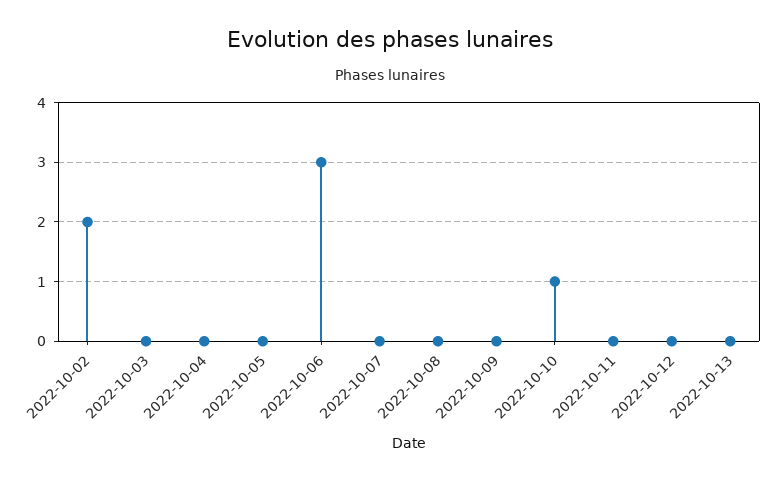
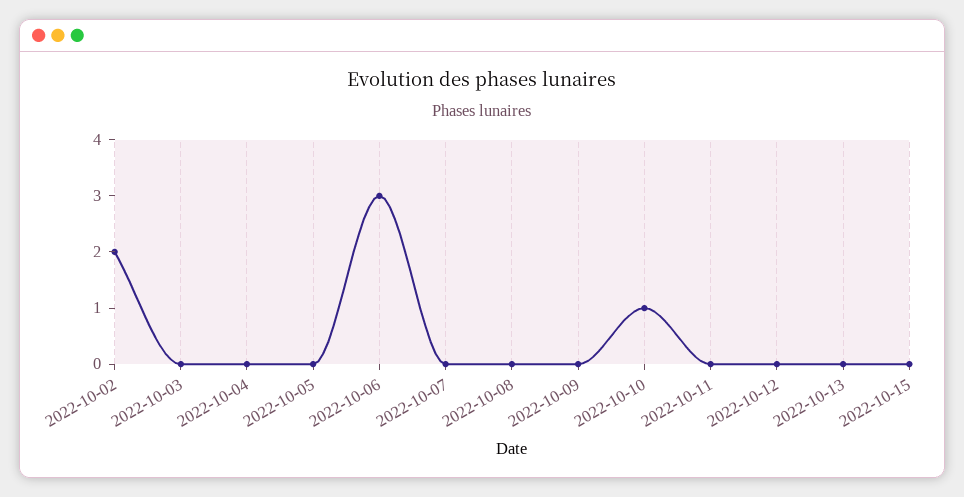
2022-10-15: none -> 0

